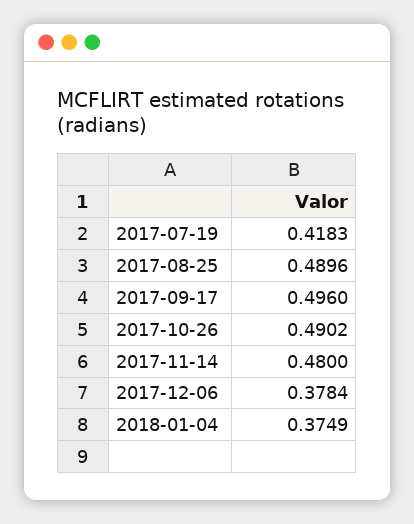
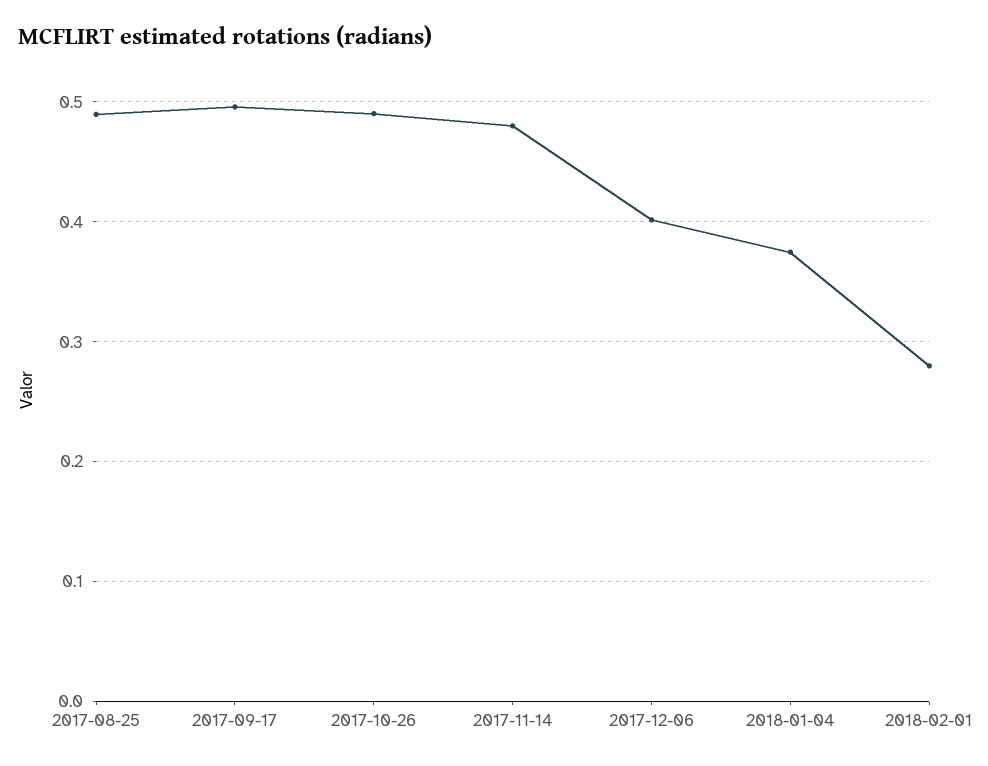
2017-07-19: 0.4183 -> none
2017-12-06: 0.3784 -> 0.4
2018-02-01: none -> 0.28

